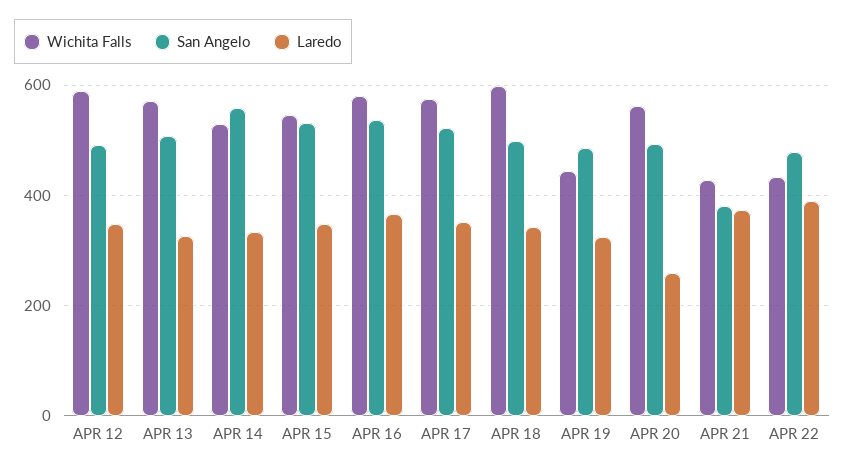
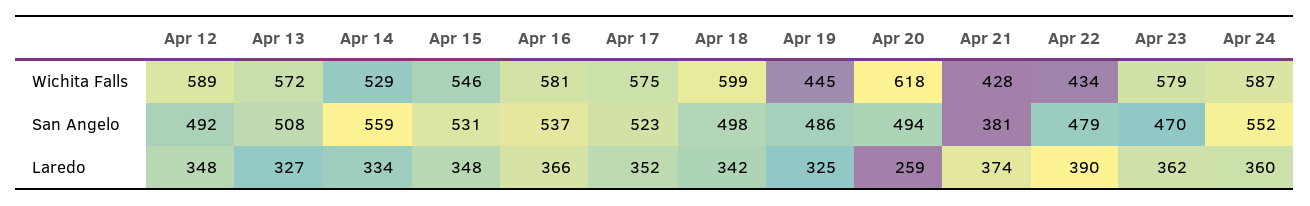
Wichita Falls, APR 20: 560 -> 618
Wichita Falls, Apr 23: none -> 579
Wichita Falls, Apr 24: none -> 587
San Angelo, Apr 23: none -> 470
San Angelo, Apr 24: none -> 552
Laredo, Apr 23: none -> 362
Laredo, Apr 24: none -> 360

